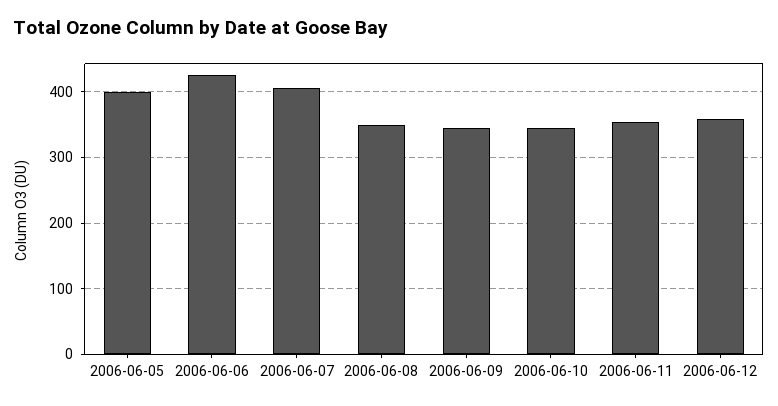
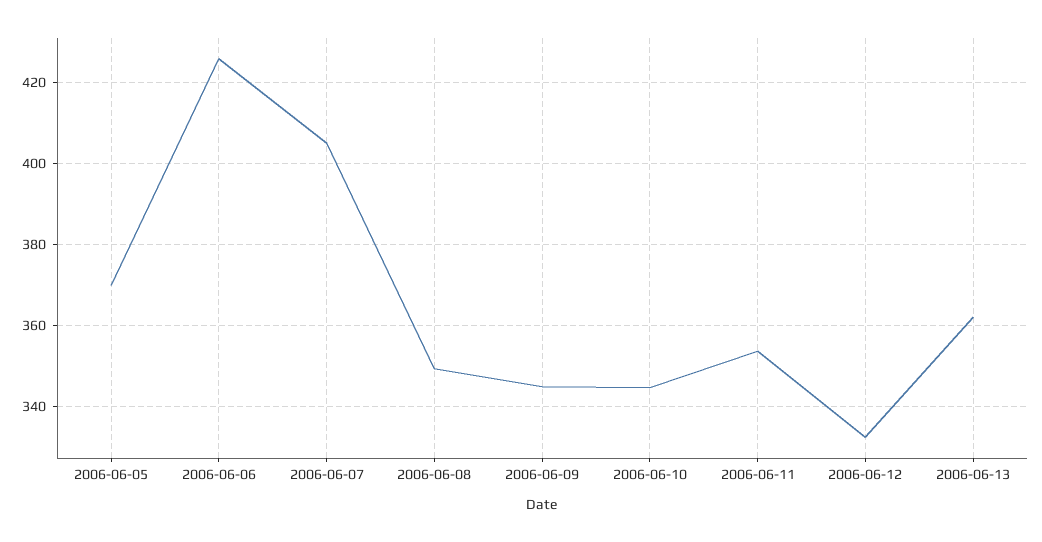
2006-06-05: 400 -> 370
2006-06-12: 360 -> 332
2006-06-13: none -> 362

